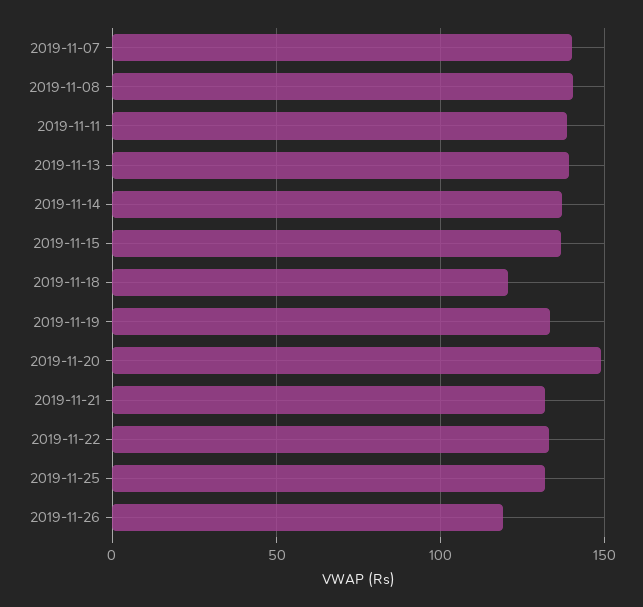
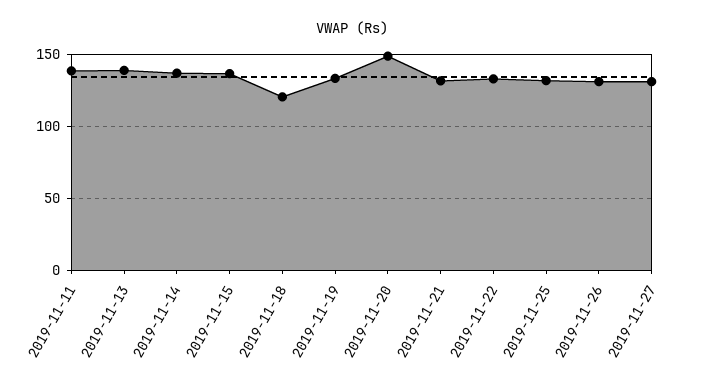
2019-11-07: 140 -> none
2019-11-08: 140 -> none
2019-11-26: 120 -> 130
2019-11-27: none -> 130

